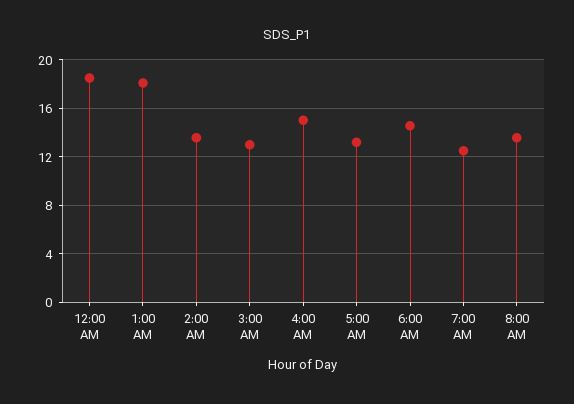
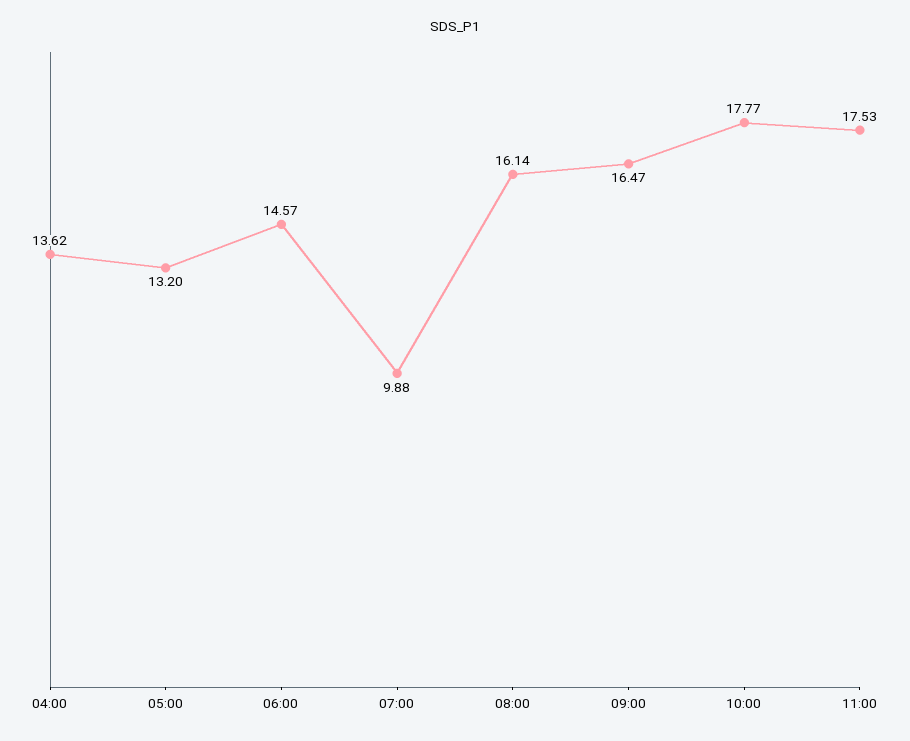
12:00 AM: 18.5 -> none
1:00 AM: 18 -> none
2:00 AM: 13.5 -> none
3:00 AM: 13 -> none
4:00 AM: 15 -> 13.62
7:00 AM: 12.5 -> 9.88
8:00 AM: 13.5 -> 16.14
09:00: none -> 16.47
10:00: none -> 17.77
11:00: none -> 17.53

